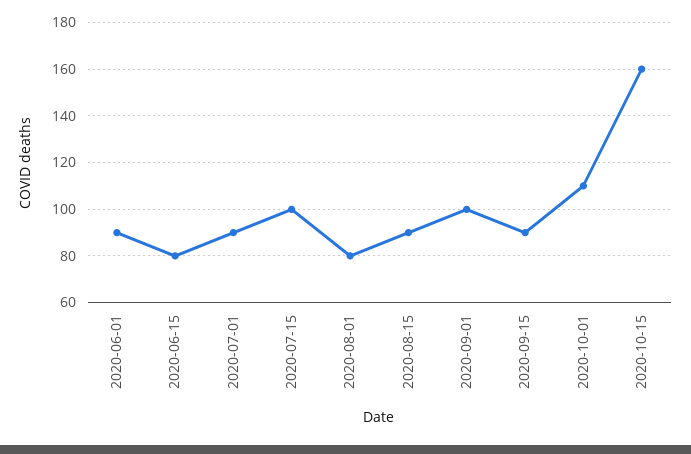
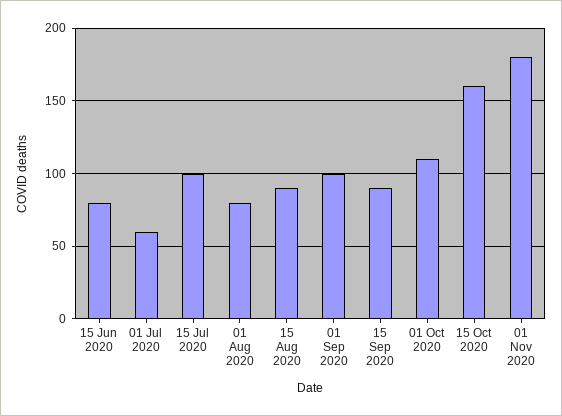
2020-06-01: 90 -> none
2020-07-01: 90 -> 60
01 Nov 2020: none -> 180

